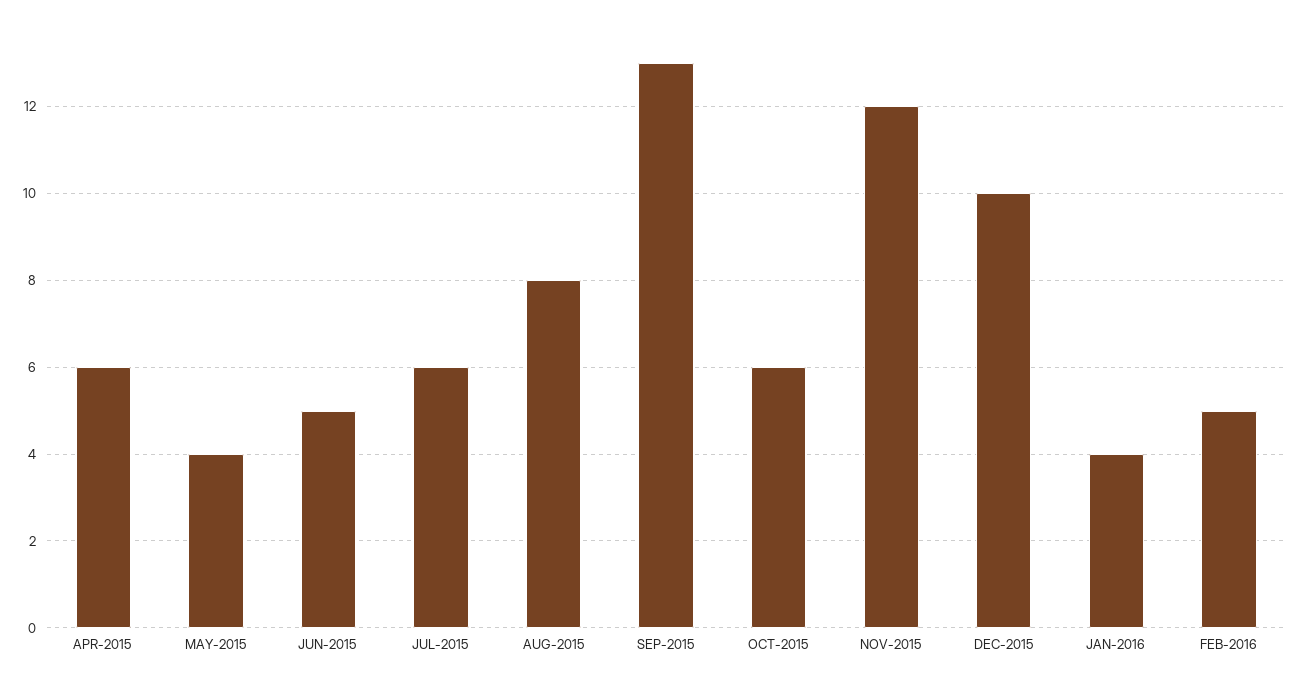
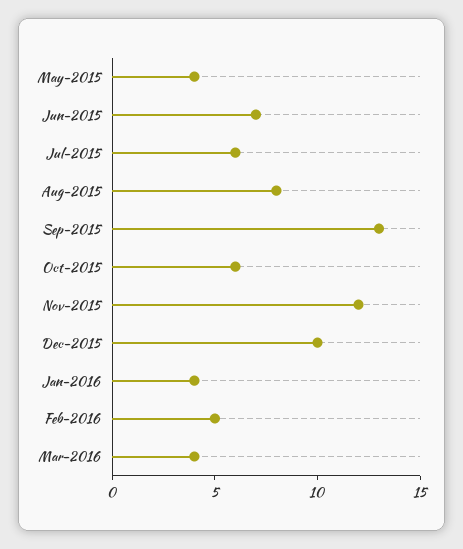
APR-2015: 6 -> none
JUN-2015: 5 -> 7
Mar-2016: none -> 4

